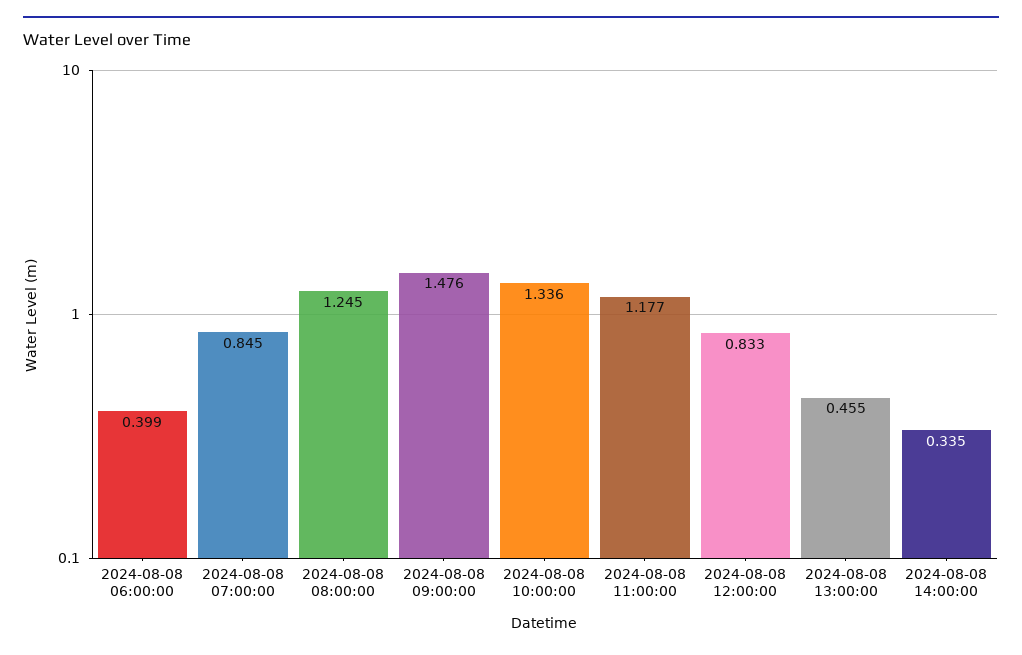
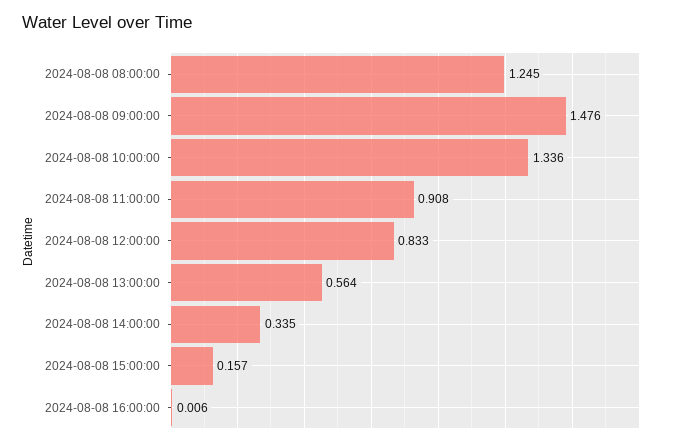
2024-08-08 06:00:00: 0.399 -> none
2024-08-08 07:00:00: 0.845 -> none
2024-08-08 11:00:00: 1.177 -> 0.908
2024-08-08 13:00:00: 0.455 -> 0.564
2024-08-08 15:00:00: none -> 0.157
2024-08-08 16:00:00: none -> 0.006

